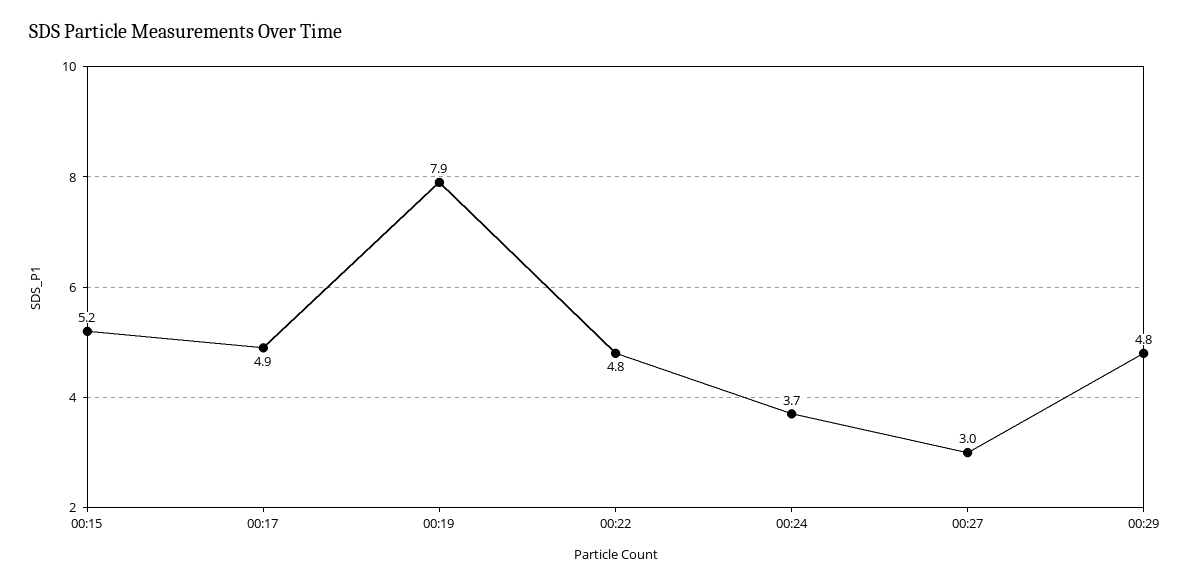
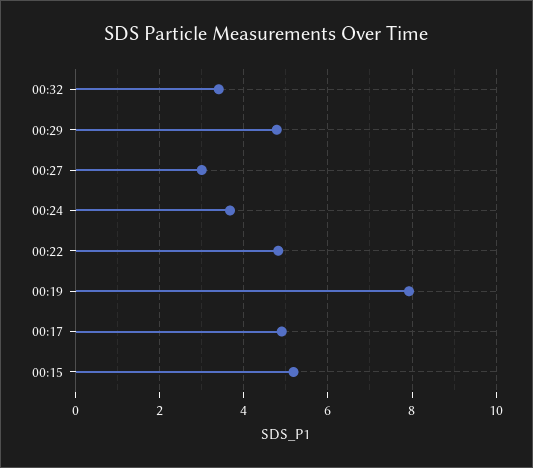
00:32: none -> 3.4

